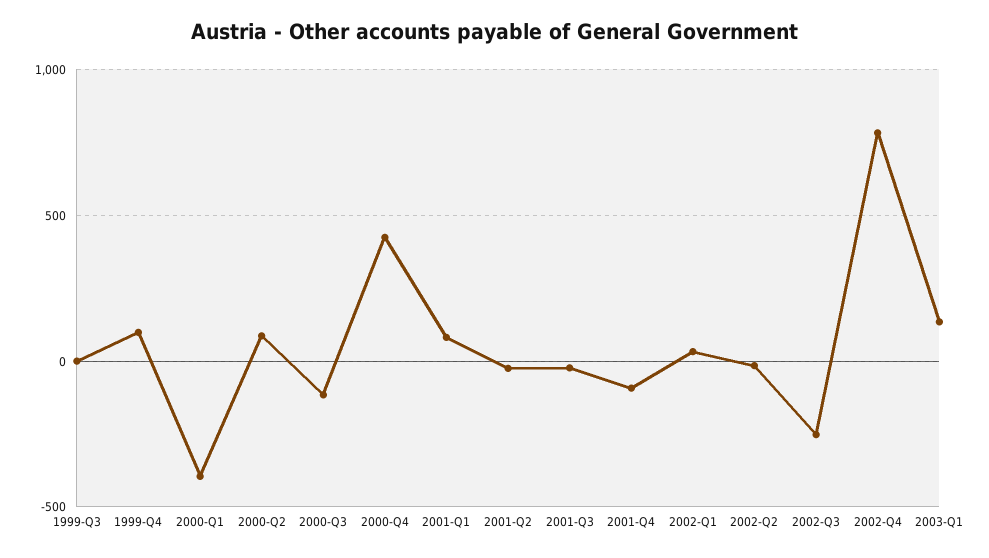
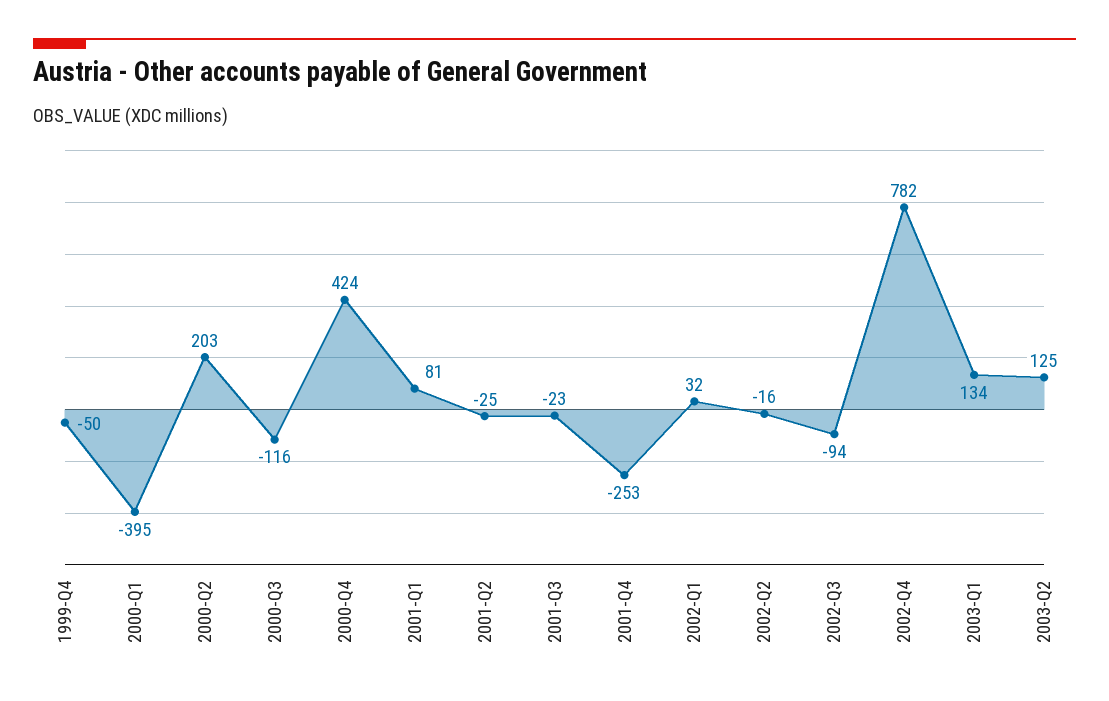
1999-Q3: 0 -> none
1999-Q4: 100 -> -50
2000-Q2: 100 -> 203
2001-Q4: -100 -> -253
2002-Q3: -250 -> -94
2003-Q2: none -> 125

